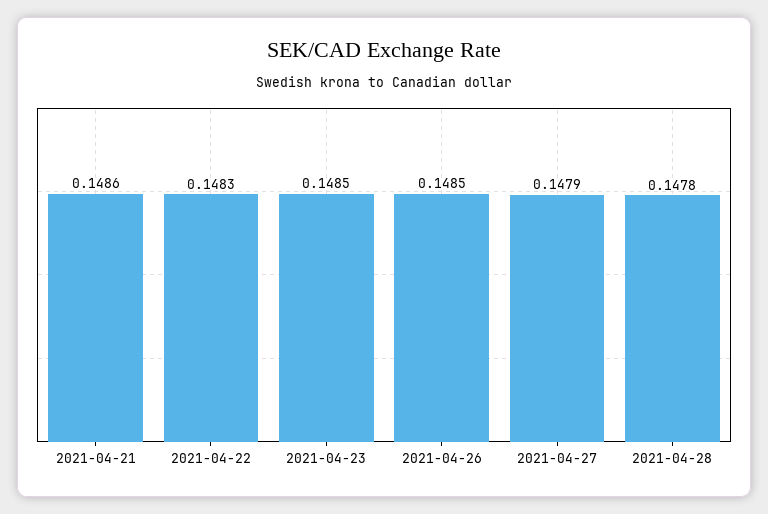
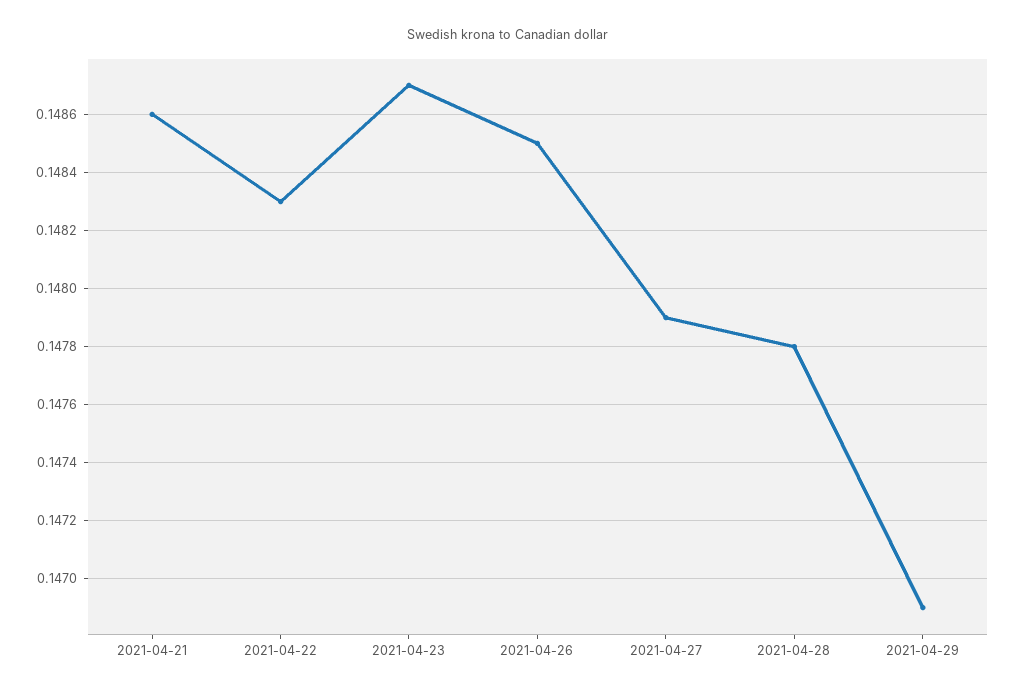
2021-04-23: 0.1485 -> 0.1487
2021-04-29: none -> 0.1469

